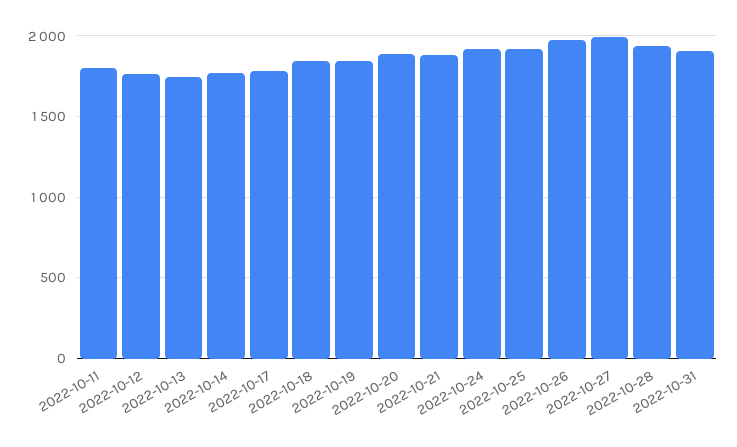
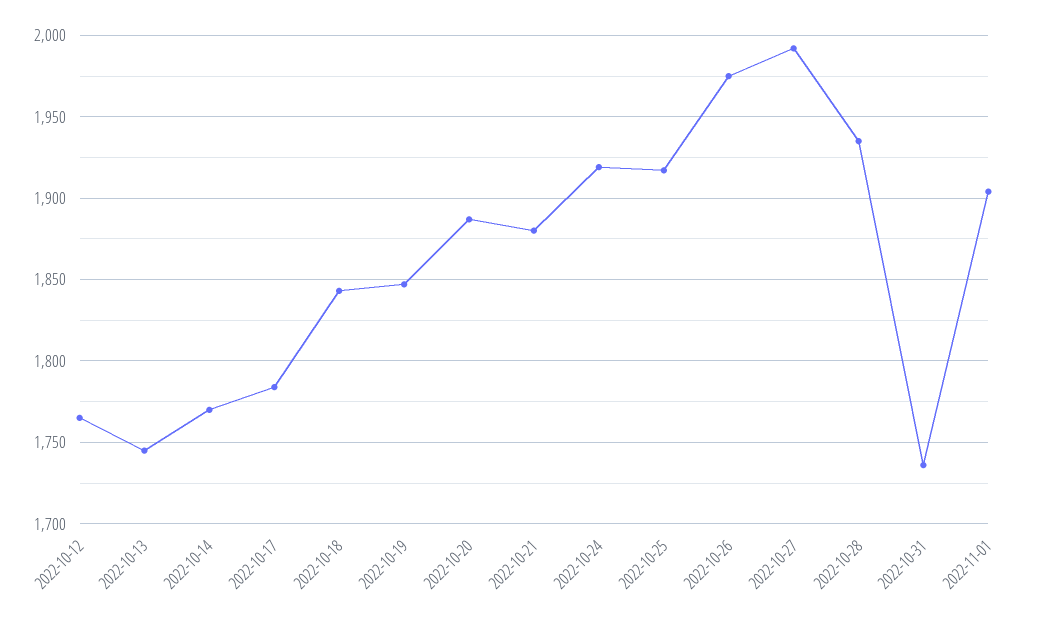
2022-10-11: 1800 -> none
2022-10-31: 1900 -> 1735
2022-11-01: none -> 1905

